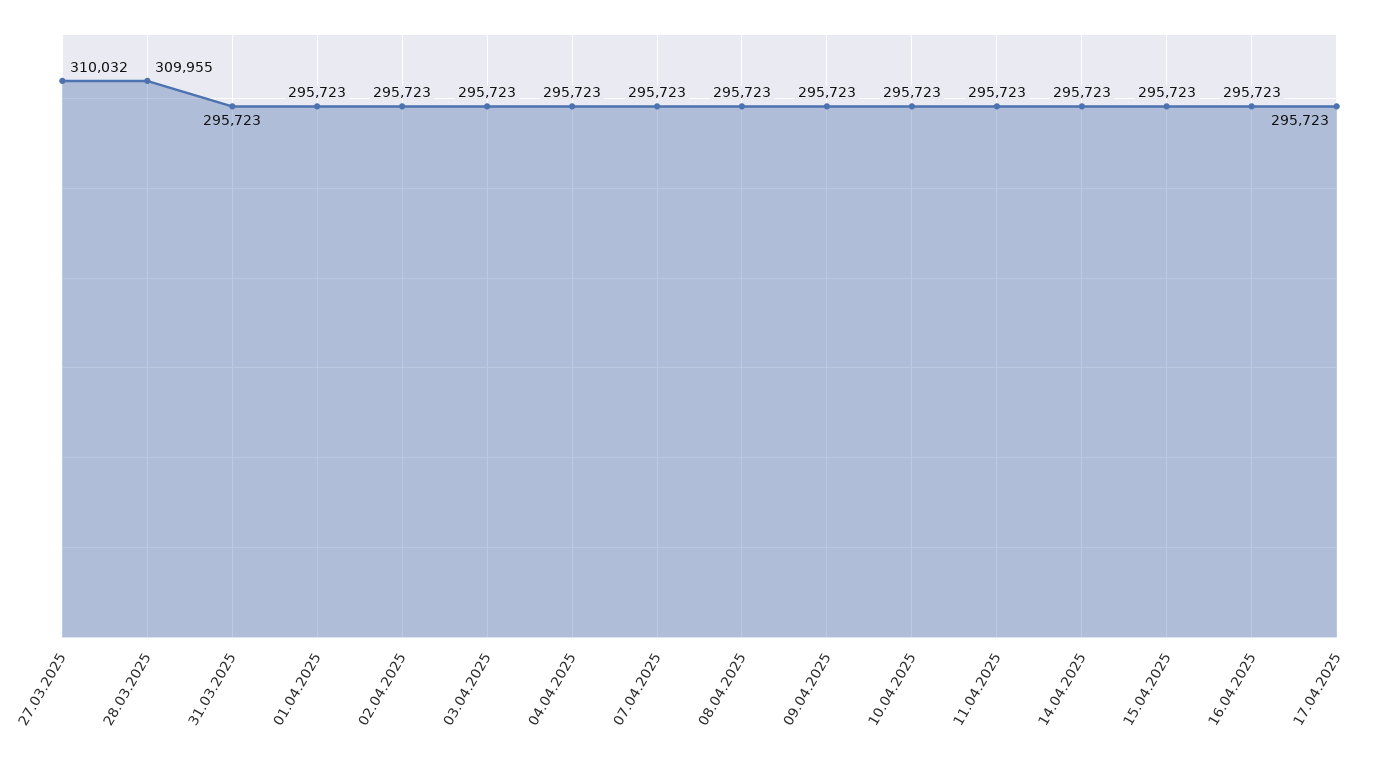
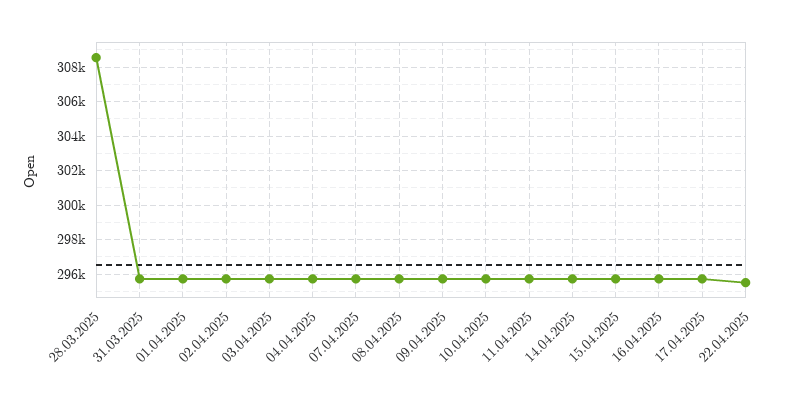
27.03.2025: 310032 -> none
28.03.2025: 309955 -> 308500
22.04.2025: none -> 295500

